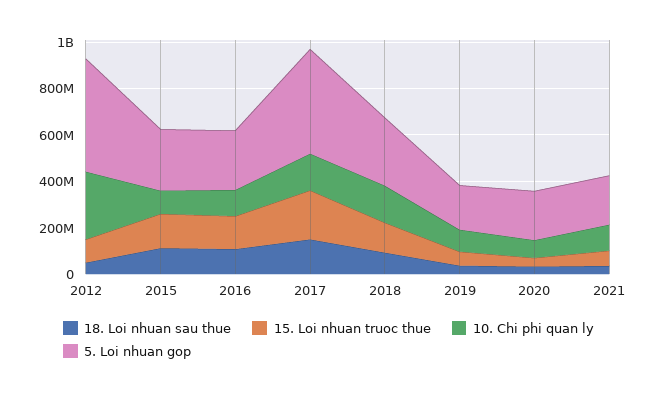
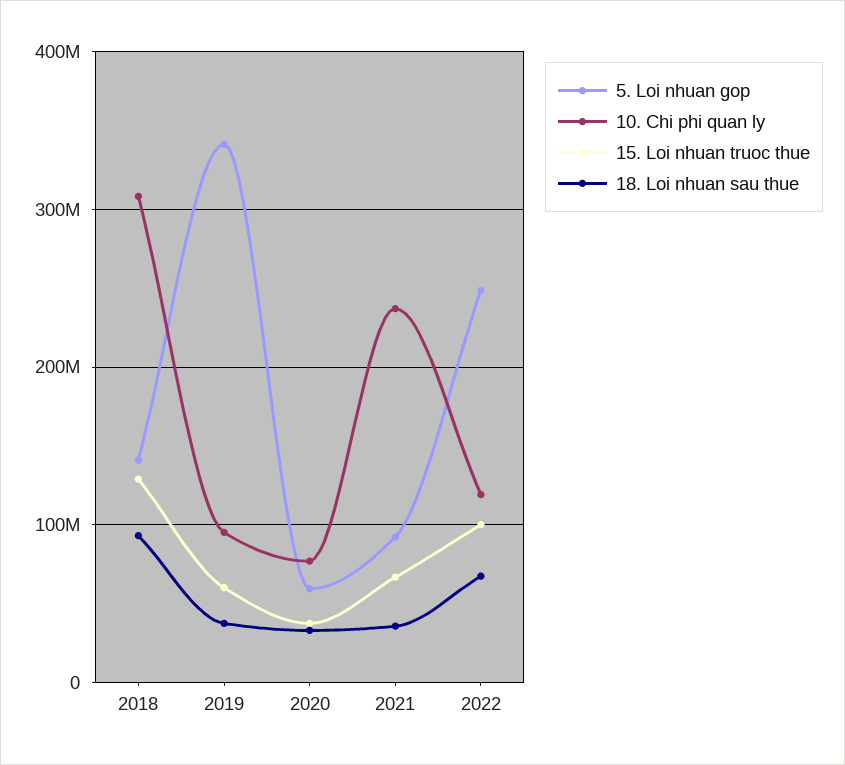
18. Loi nhuan sau thue, 2012: 50000000 -> none
15. Loi nhuan truoc thue, 2012: 100000000 -> none
10. Chi phi quan ly, 2012: 300000000 -> none
5. Loi nhuan gop, 2012: 500000000 -> none
18. Loi nhuan sau thue, 2015: 100000000 -> none
15. Loi nhuan truoc thue, 2015: 150000000 -> none
10. Chi phi quan ly, 2015: 100000000 -> none
5. Loi nhuan gop, 2015: 250000000 -> none
18. Loi nhuan sau thue, 2016: 100000000 -> none
15. Loi nhuan truoc thue, 2016: 150000000 -> none
10. Chi phi quan ly, 2016: 100000000 -> none
5. Loi nhuan gop, 2016: 250000000 -> none
18. Loi nhuan sau thue, 2017: 150000000 -> none
15. Loi nhuan truoc thue, 2017: 200000000 -> none
10. Chi phi quan ly, 2017: 150000000 -> none
5. Loi nhuan gop, 2017: 450000000 -> none
10. Chi phi quan ly, 2018: 150000000 -> 310000000
5. Loi nhuan gop, 2018: 300000000 -> 140000000
5. Loi nhuan gop, 2019: 200000000 -> 340000000
5. Loi nhuan gop, 2020: 200000000 -> 60000000
10. Chi phi quan ly, 2021: 100000000 -> 240000000
5. Loi nhuan gop, 2021: 200000000 -> 90000000
5. Loi nhuan gop, 2022: none -> 250000000
10. Chi phi quan ly, 2022: none -> 120000000
15. Loi nhuan truoc thue, 2022: none -> 100000000
18. Loi nhuan sau thue, 2022: none -> 70000000

